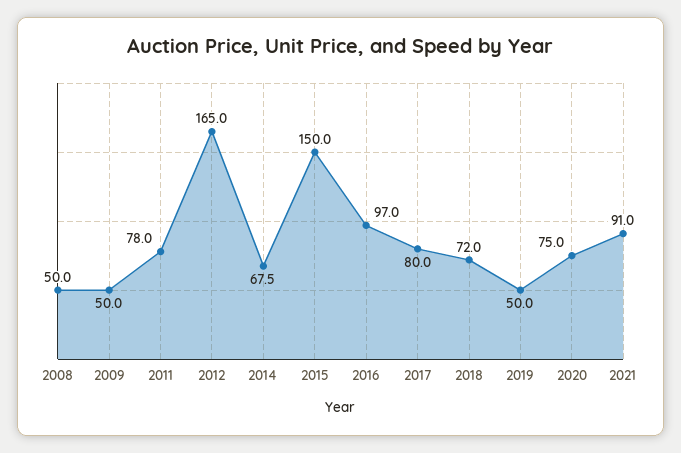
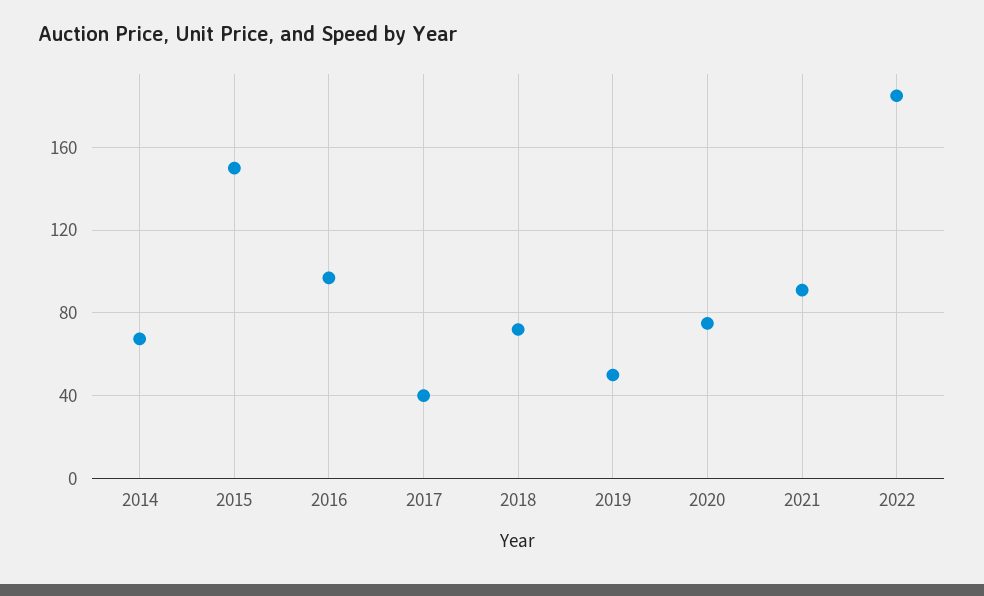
2008: 50 -> none
2009: 50 -> none
2011: 78 -> none
2012: 165 -> none
2017: 80 -> 40
2022: none -> 185

